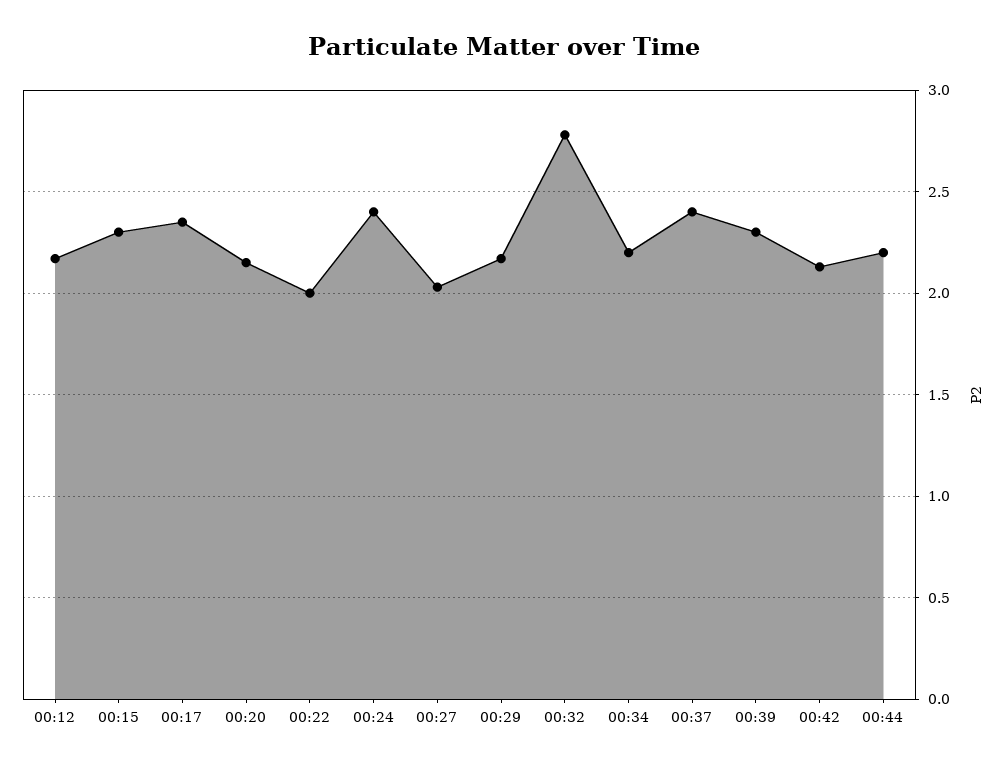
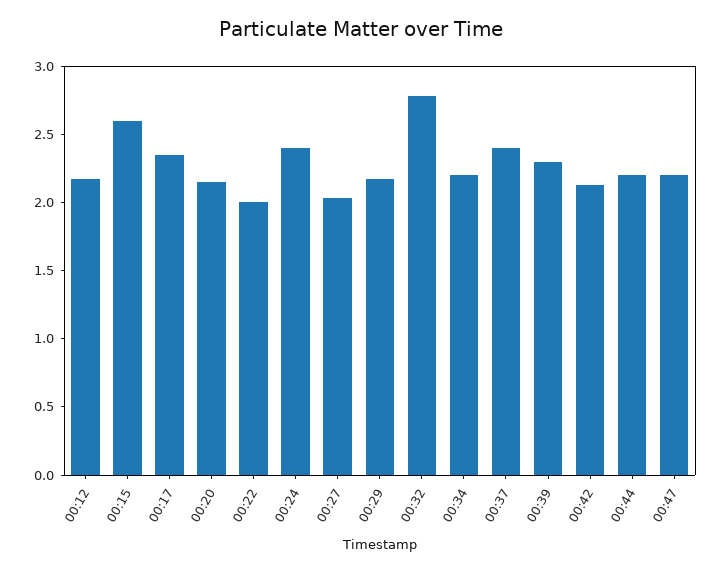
00:15: 2.3 -> 2.6
00:47: none -> 2.2

